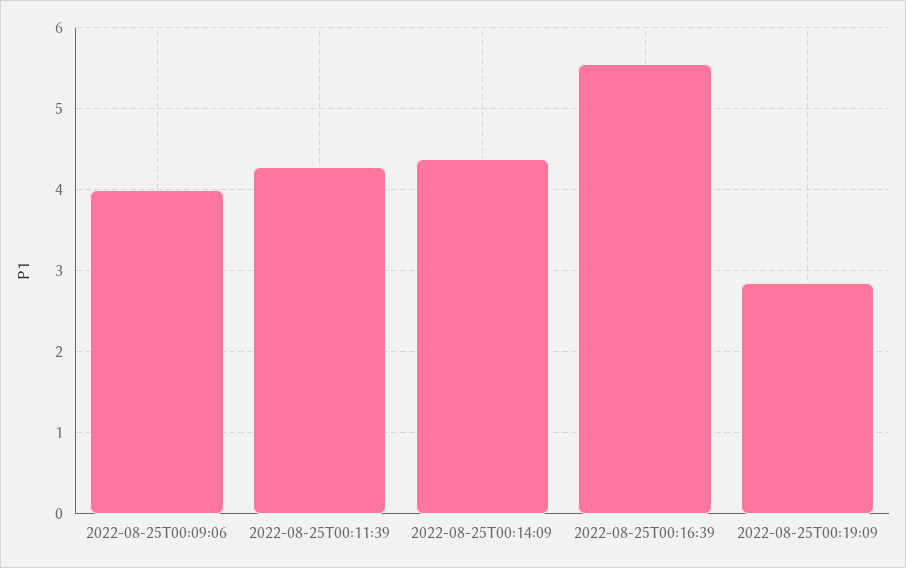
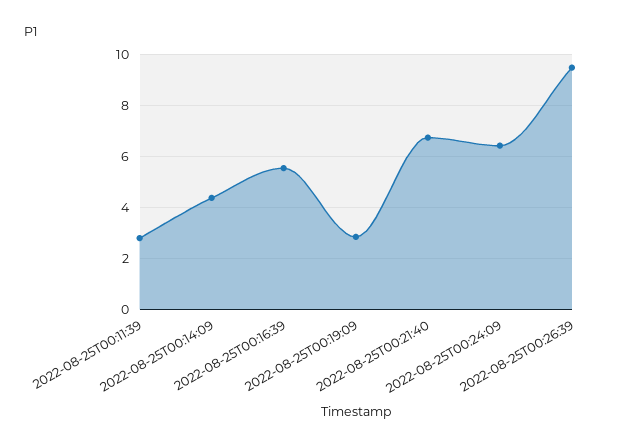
2022-08-25T00:09:06: 4 -> none
2022-08-25T00:11:39: 4.3 -> 2.75
2022-08-25T00:21:40: none -> 6.75
2022-08-25T00:24:09: none -> 6.5
2022-08-25T00:26:39: none -> 9.5

